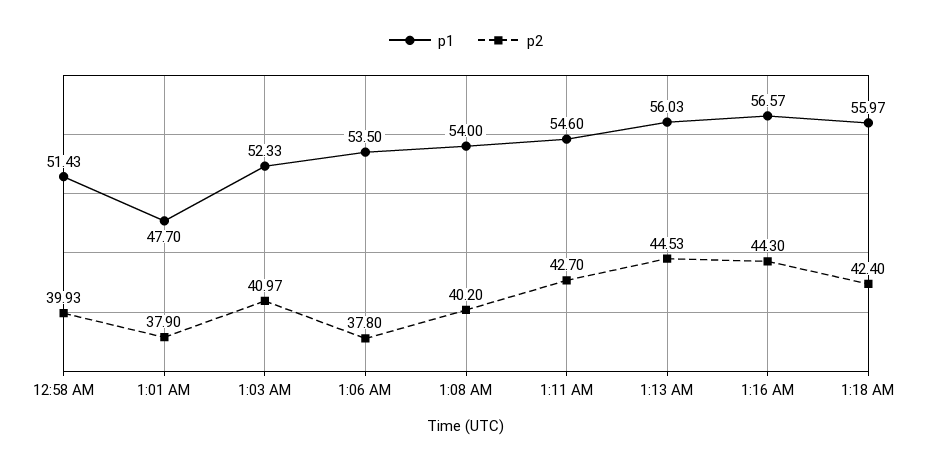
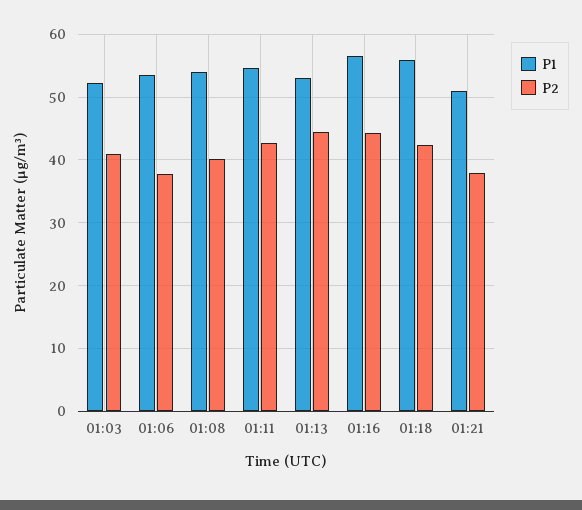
p1, 12:58 AM: 51.43 -> none
p2, 12:58 AM: 39.93 -> none
p1, 1:01 AM: 47.7 -> none
p2, 1:01 AM: 37.9 -> none
p1, 1:13 AM: 56.03 -> 53
p1, 01:21: none -> 51
p2, 01:21: none -> 38

